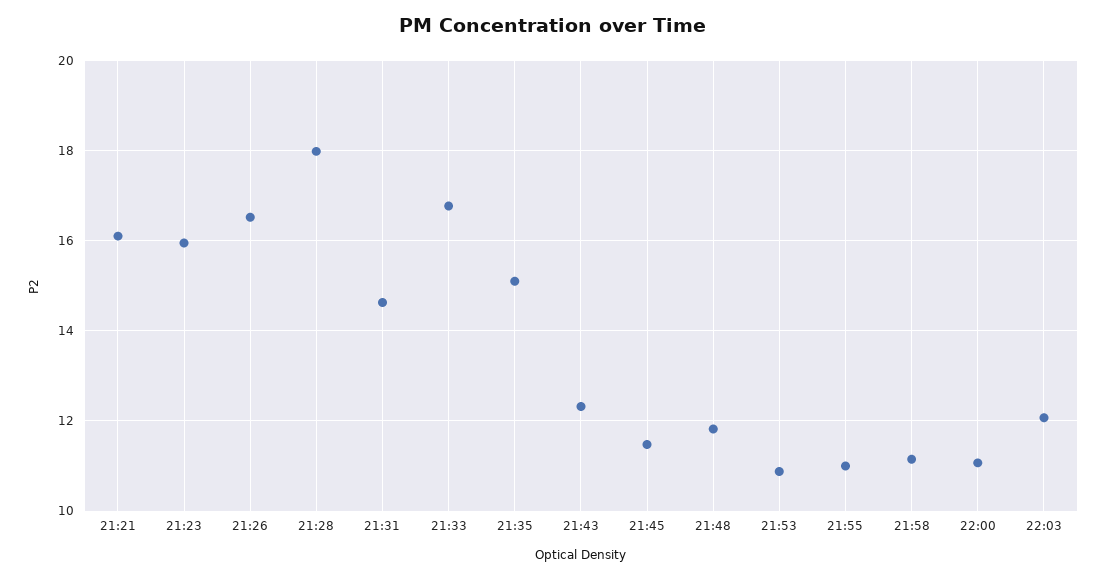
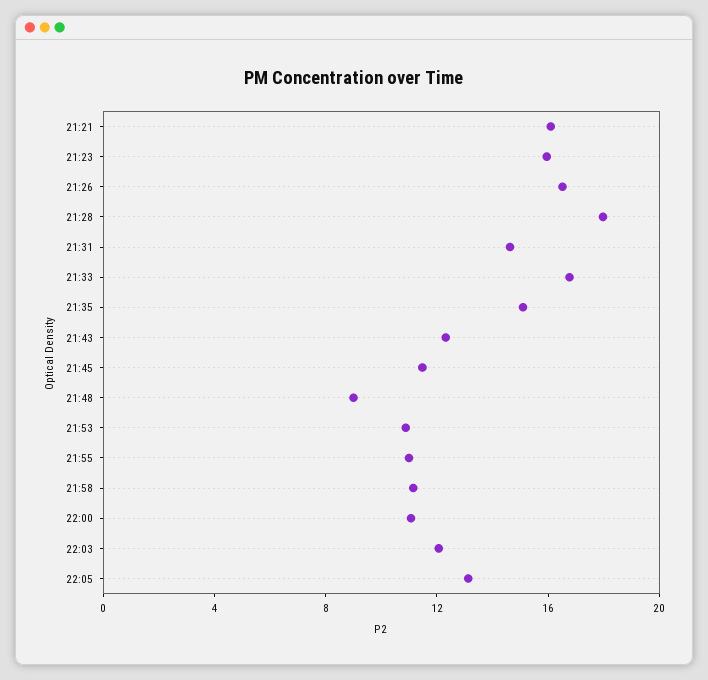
21:48: 11.8 -> 9
22:05: none -> 13

